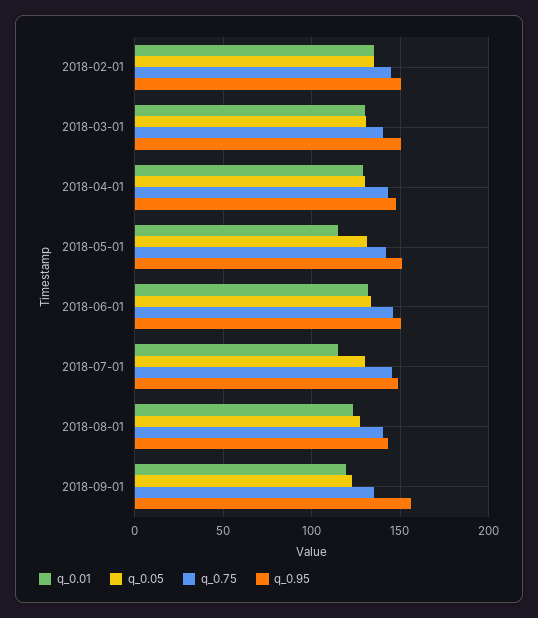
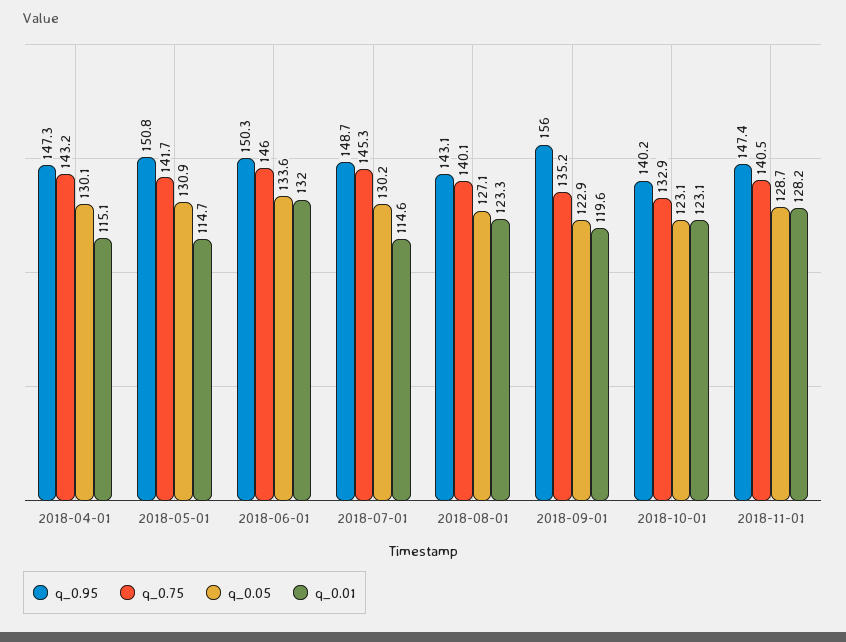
q_0.01, 2018-02-01: 135 -> none
q_0.05, 2018-02-01: 135 -> none
q_0.75, 2018-02-01: 145 -> none
q_0.95, 2018-02-01: 150 -> none
q_0.01, 2018-03-01: 130 -> none
q_0.05, 2018-03-01: 130 -> none
q_0.75, 2018-03-01: 140 -> none
q_0.95, 2018-03-01: 150 -> none
q_0.01, 2018-04-01: 130 -> 115.1
q_0.95, 2018-10-01: none -> 140.2
q_0.75, 2018-10-01: none -> 132.9
q_0.05, 2018-10-01: none -> 123.1
q_0.01, 2018-10-01: none -> 123.1
q_0.95, 2018-11-01: none -> 147.4
q_0.75, 2018-11-01: none -> 140.5
q_0.05, 2018-11-01: none -> 128.7
q_0.01, 2018-11-01: none -> 128.2

